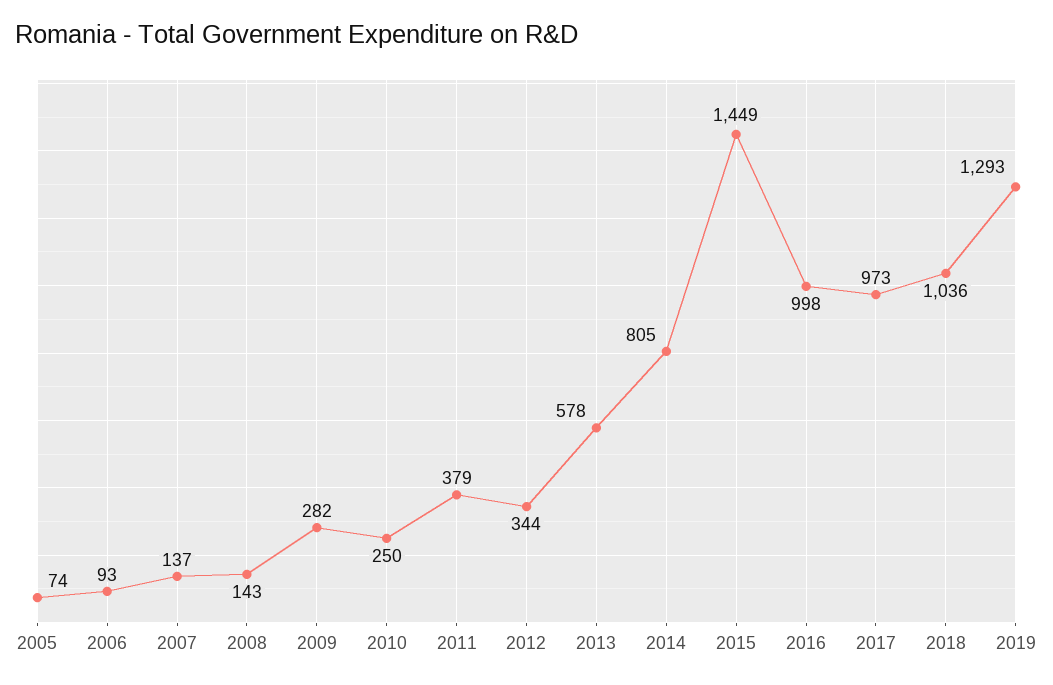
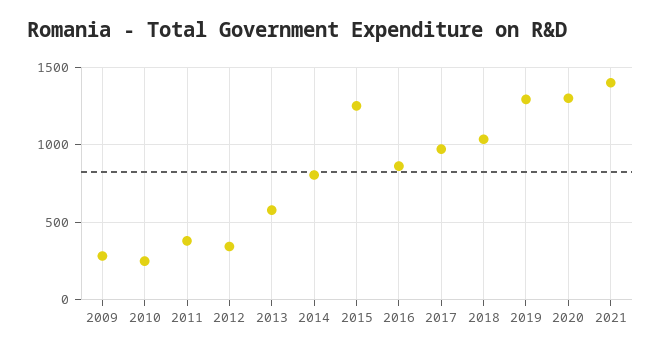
2005: 74 -> none
2006: 93 -> none
2007: 137 -> none
2008: 143 -> none
2015: 1449 -> 1250
2016: 998 -> 850
2020: none -> 1300
2021: none -> 1400

